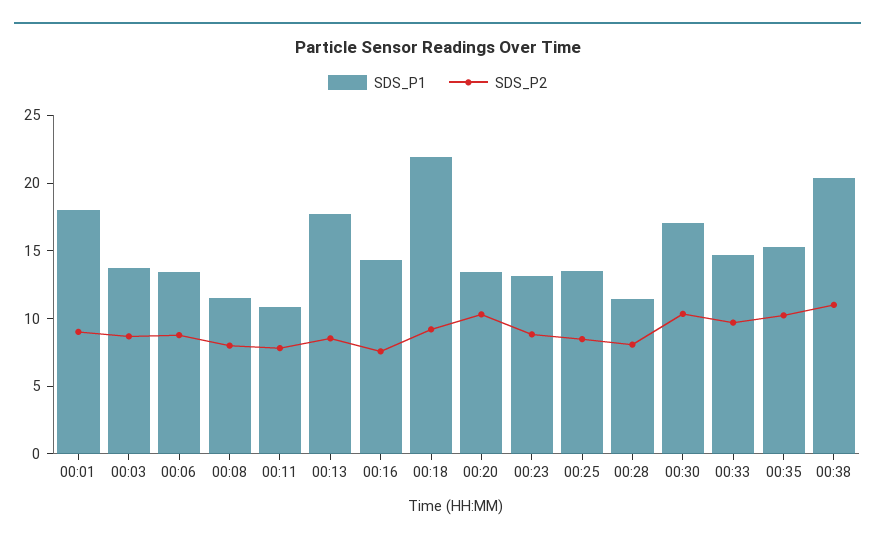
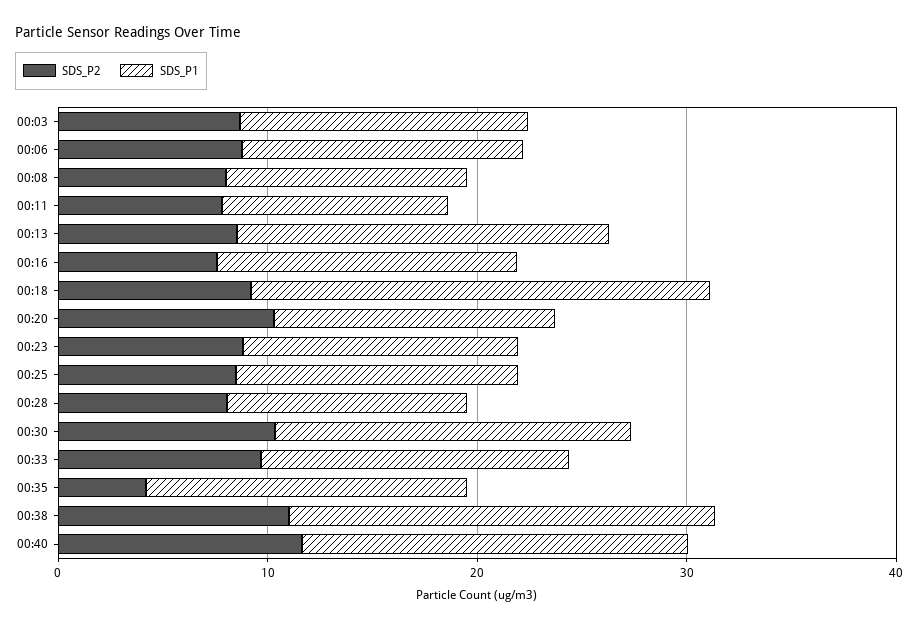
SDS_P1, 00:01: 18 -> none
SDS_P2, 00:01: 9 -> none
SDS_P2, 00:35: 10 -> 4
SDS_P2, 00:40: none -> 12
SDS_P1, 00:40: none -> 18

